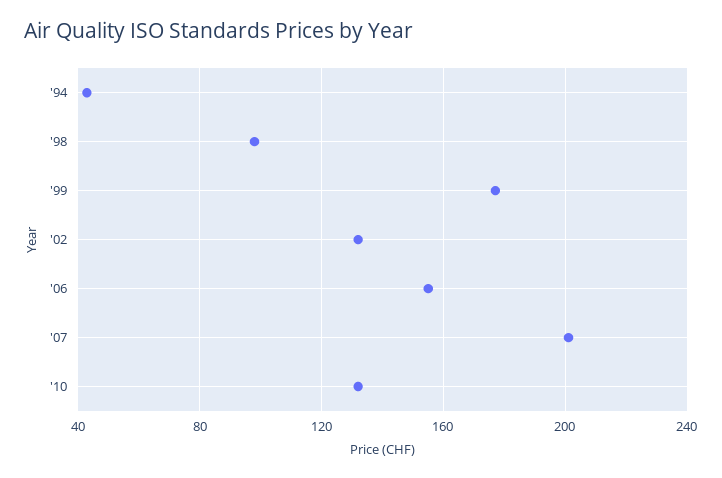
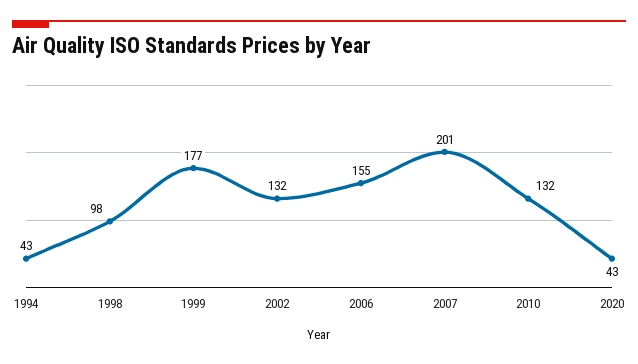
2020: none -> 43

